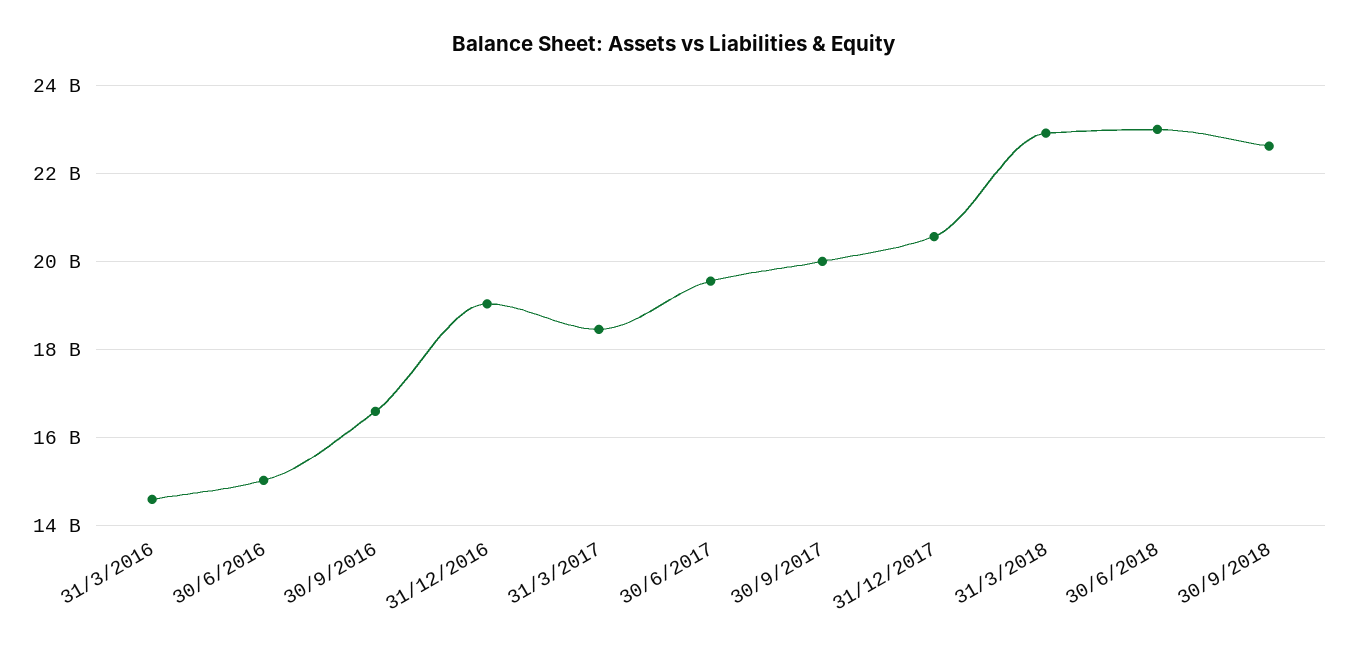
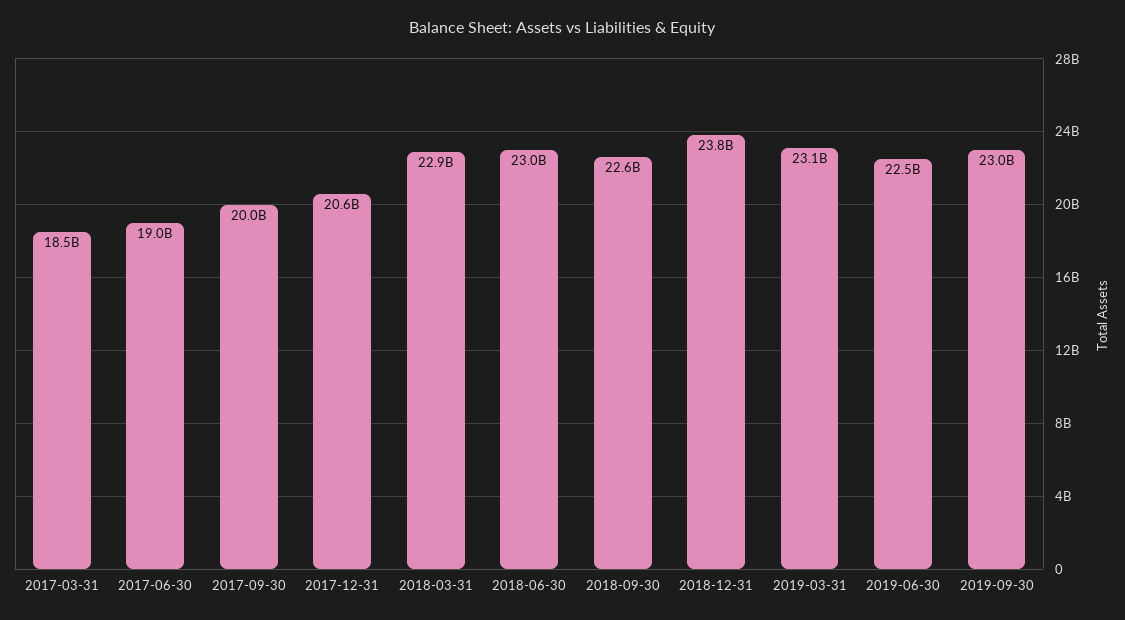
31/3/2016: 14600000000 -> none
30/6/2016: 15000000000 -> none
30/9/2016: 16600000000 -> none
31/12/2016: 19000000000 -> none
30/6/2017: 19600000000 -> 19000000000
2018-12-31: none -> 23800000000
2019-03-31: none -> 23100000000
2019-06-30: none -> 22500000000
2019-09-30: none -> 23000000000

